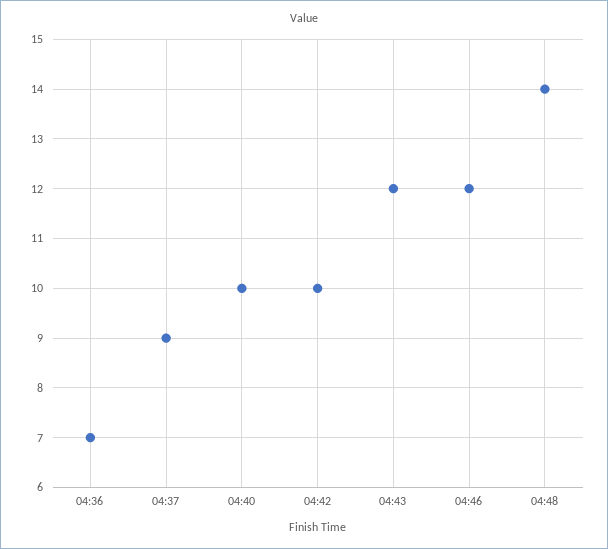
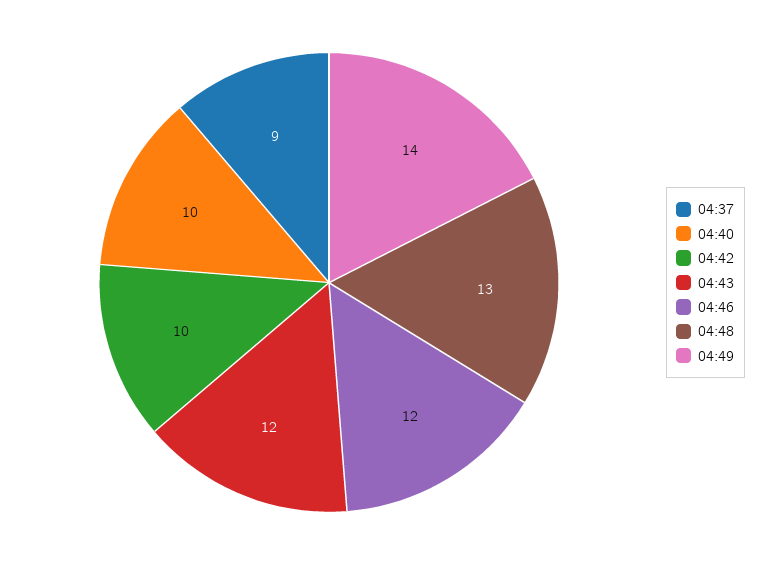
04:36: 7 -> none
04:48: 14 -> 13
04:49: none -> 14

